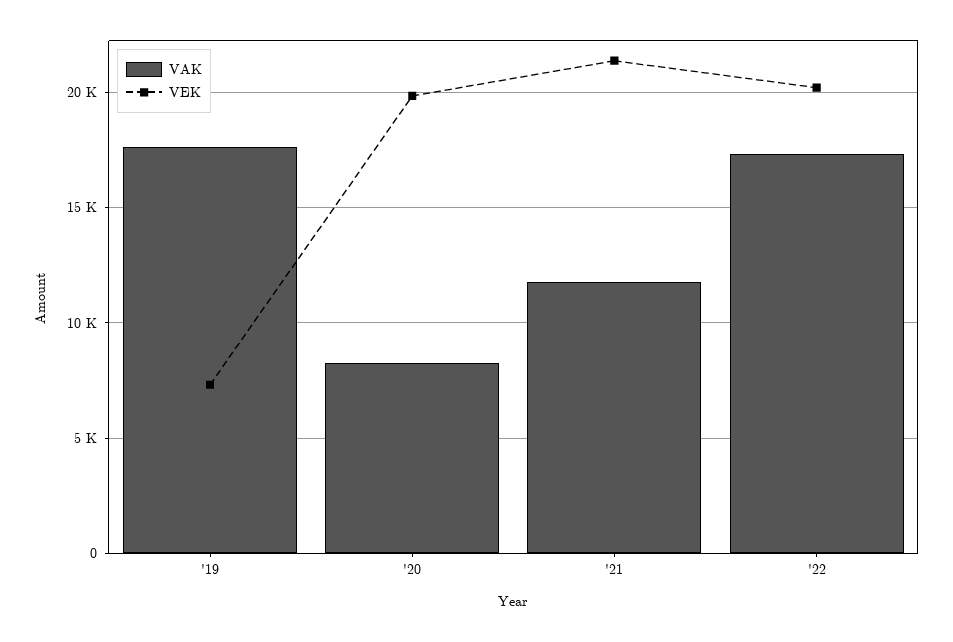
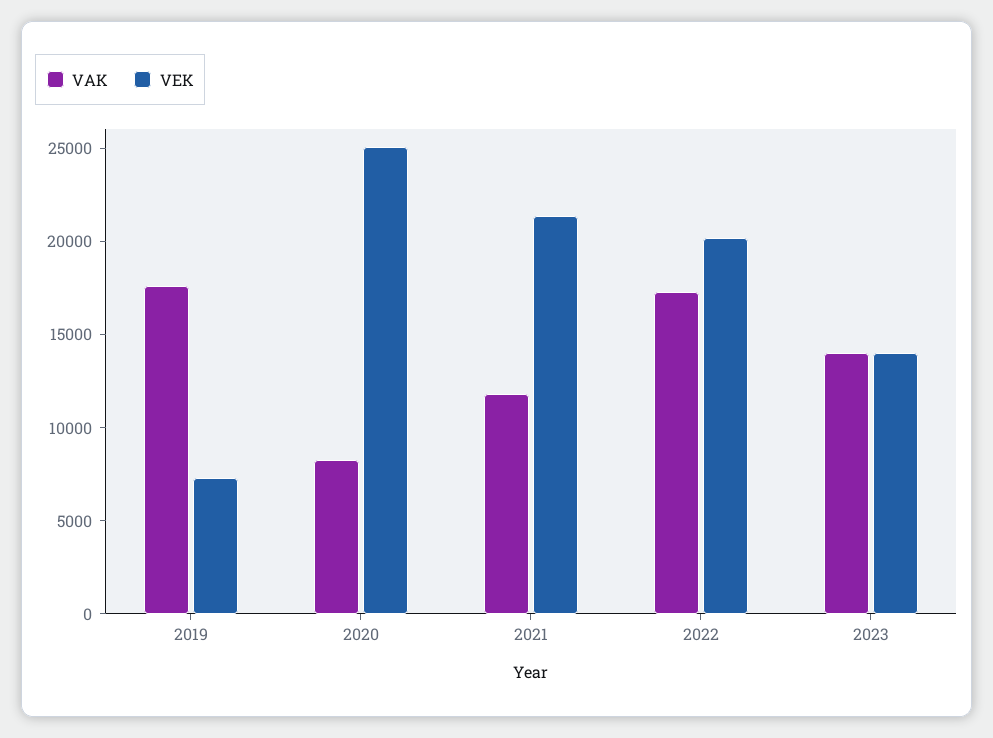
VEK, '20: 20000 -> 25000
VAK, 2023: none -> 14000
VEK, 2023: none -> 14000

